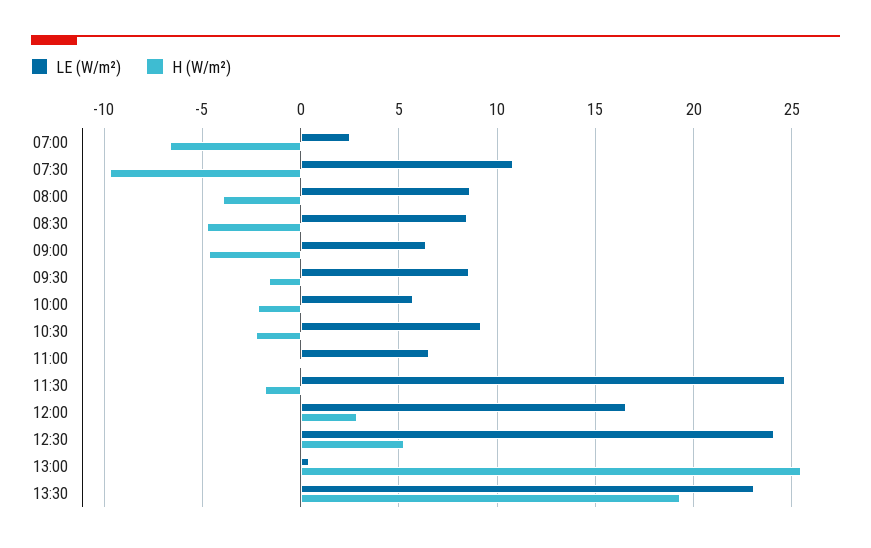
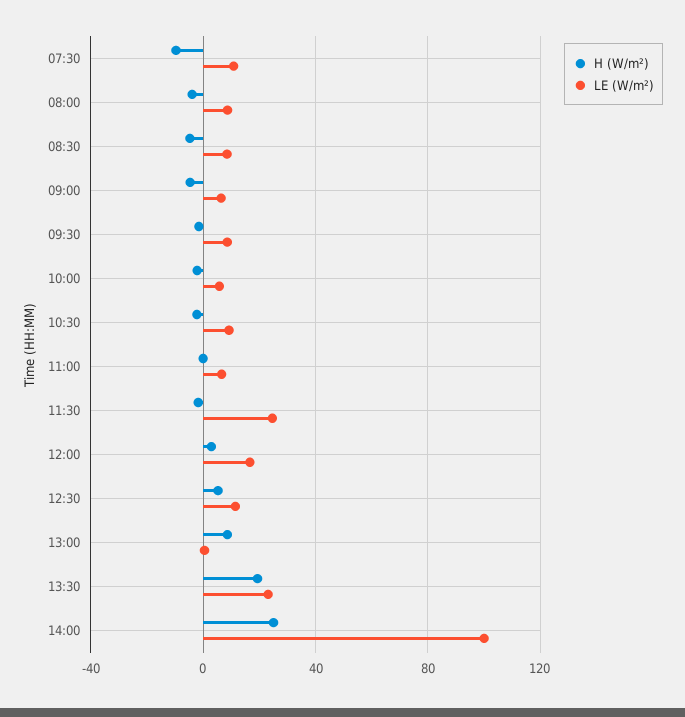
LE (W/m²), 07:00: 2.5 -> none
H (W/m²), 07:00: -6.5 -> none
LE (W/m²), 12:30: 24 -> 10
H (W/m²), 13:00: 25.5 -> 10
H (W/m²), 14:00: none -> 25
LE (W/m²), 14:00: none -> 100

